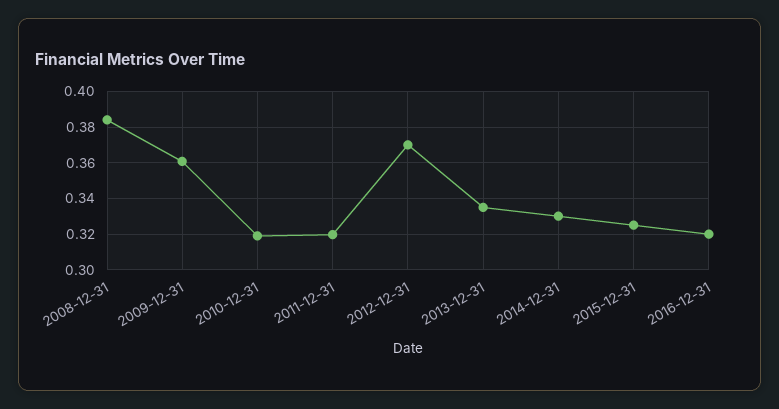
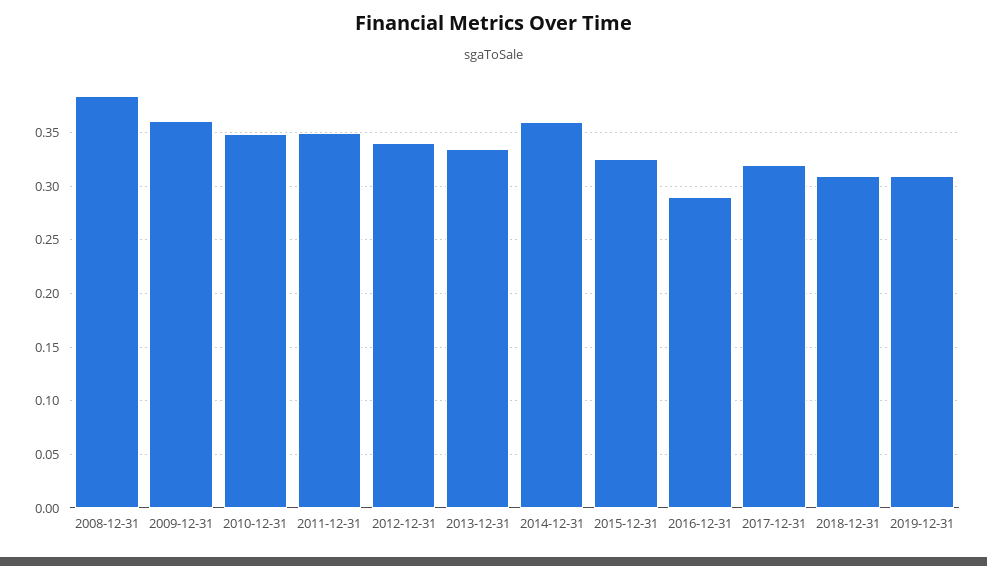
2010-12-31: 0.32 -> 0.35
2011-12-31: 0.32 -> 0.35
2012-12-31: 0.37 -> 0.34
2014-12-31: 0.33 -> 0.36
2016-12-31: 0.32 -> 0.29
2017-12-31: none -> 0.32
2018-12-31: none -> 0.31
2019-12-31: none -> 0.31

